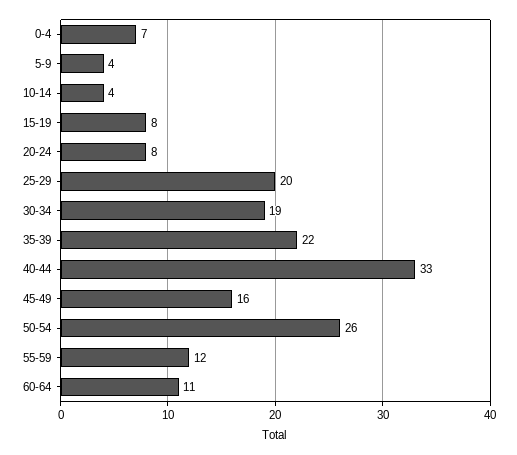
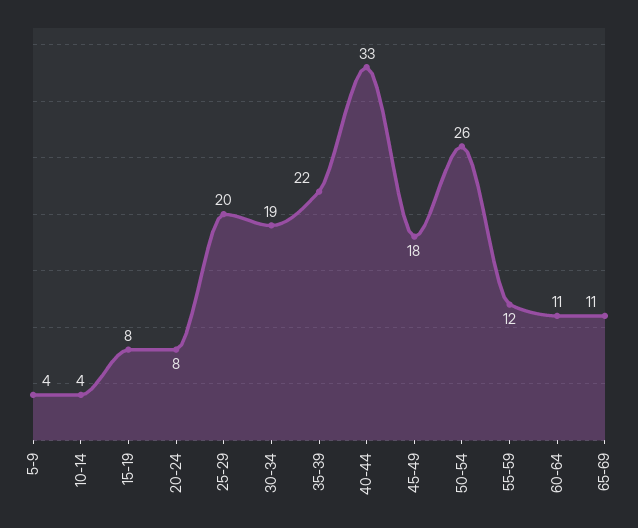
0-4: 7 -> none
45-49: 16 -> 18
65-69: none -> 11

